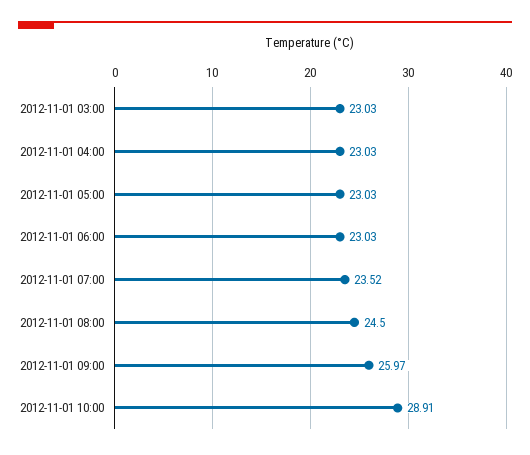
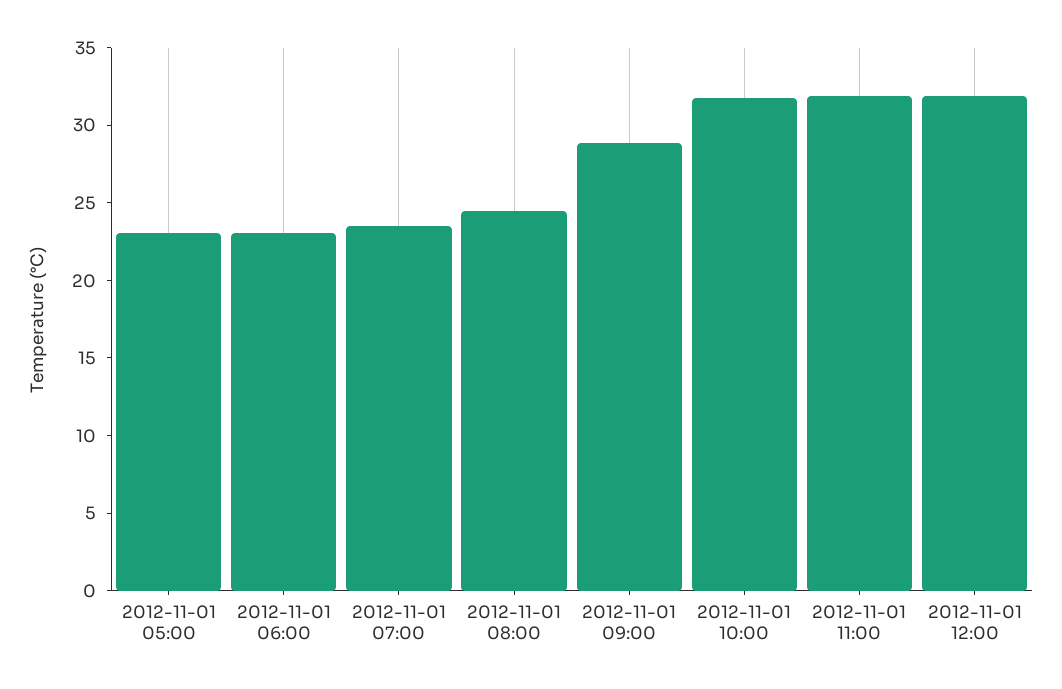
2012-11-01 03:00: 23.03 -> none
2012-11-01 04:00: 23.03 -> none
2012-11-01 09:00: 25.97 -> 29
2012-11-01 10:00: 28.91 -> 32
2012-11-01 11:00: none -> 32
2012-11-01 12:00: none -> 32

